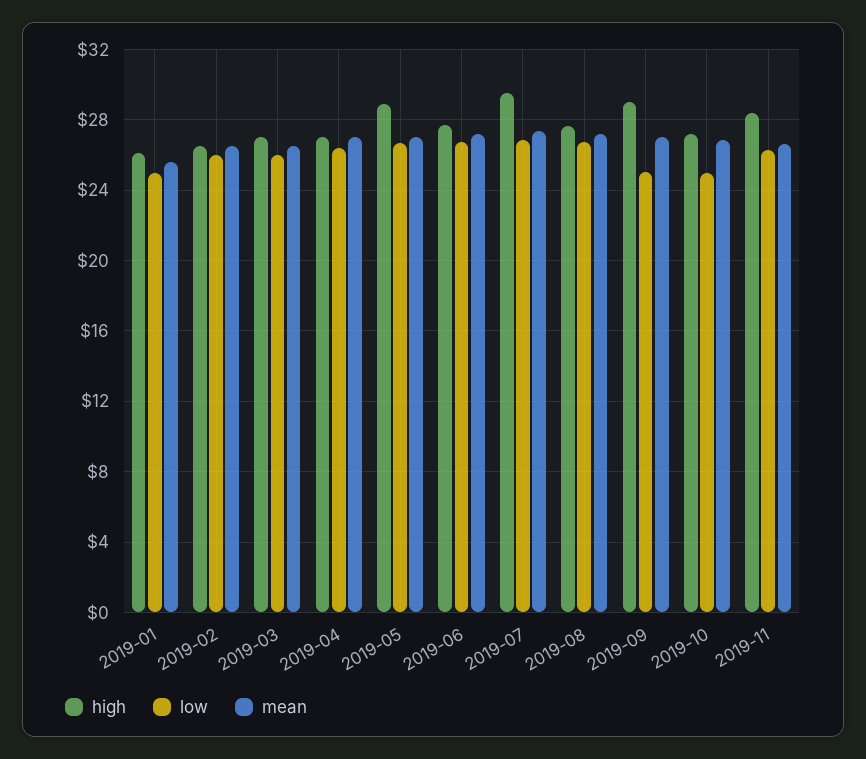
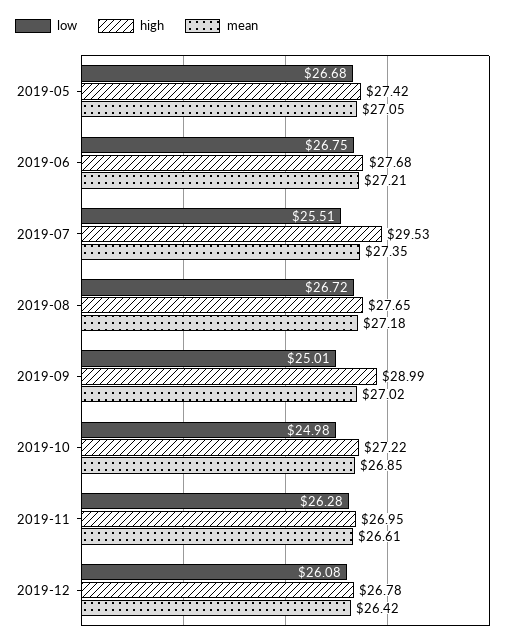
high, 2019-01: 26 -> none
low, 2019-01: 25 -> none
mean, 2019-01: 25.5 -> none
high, 2019-02: 26.5 -> none
low, 2019-02: 26 -> none
mean, 2019-02: 26.5 -> none
high, 2019-03: 27 -> none
low, 2019-03: 26 -> none
mean, 2019-03: 26.5 -> none
high, 2019-04: 27 -> none
low, 2019-04: 26.5 -> none
mean, 2019-04: 27 -> none
high, 2019-05: 29 -> 27.42
low, 2019-07: 27 -> 25.51
high, 2019-11: 28.5 -> 26.95
low, 2019-12: none -> 26.08
high, 2019-12: none -> 26.78
mean, 2019-12: none -> 26.42

